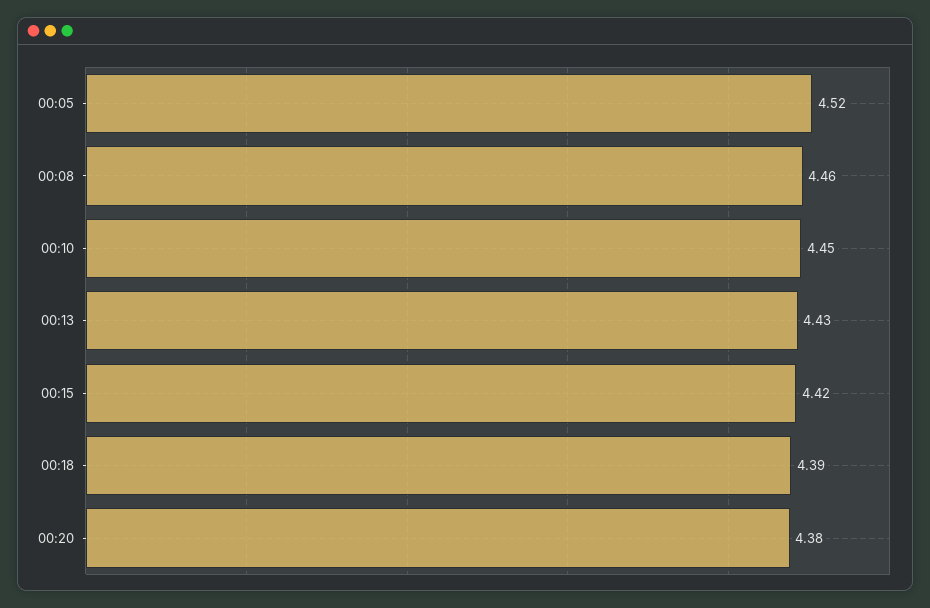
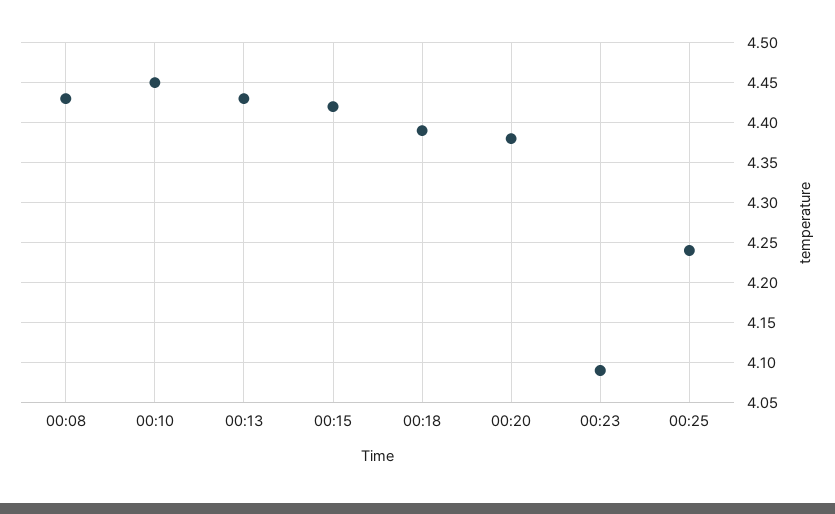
00:05: 4.52 -> none
00:08: 4.46 -> 4.43
00:23: none -> 4.09
00:25: none -> 4.24

